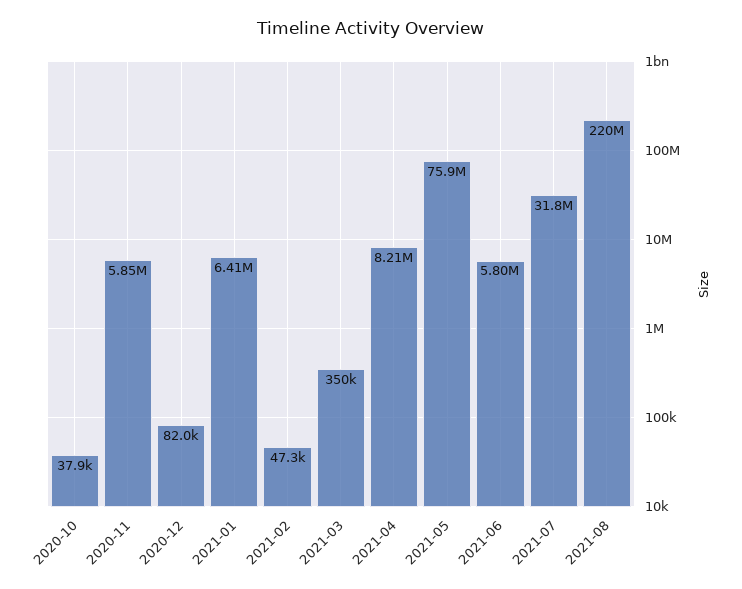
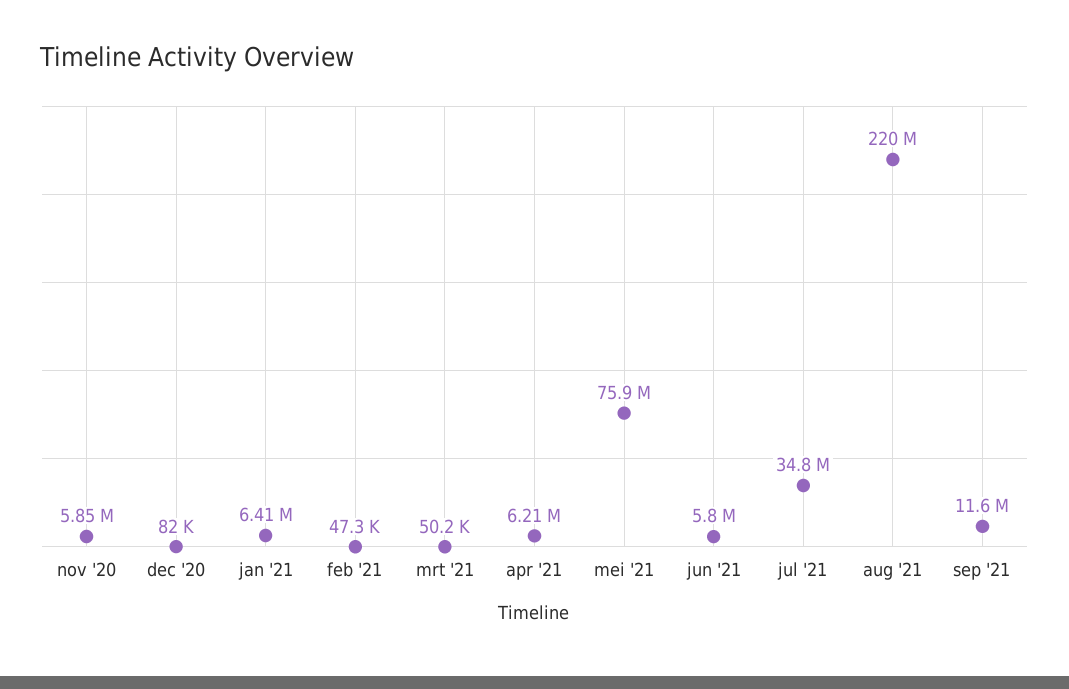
2020-10: 37900 -> none
2021-03: 350000 -> 50200
2021-04: 8210000 -> 6210000
2021-07: 31800000 -> 34800000
sep '21: none -> 11600000

